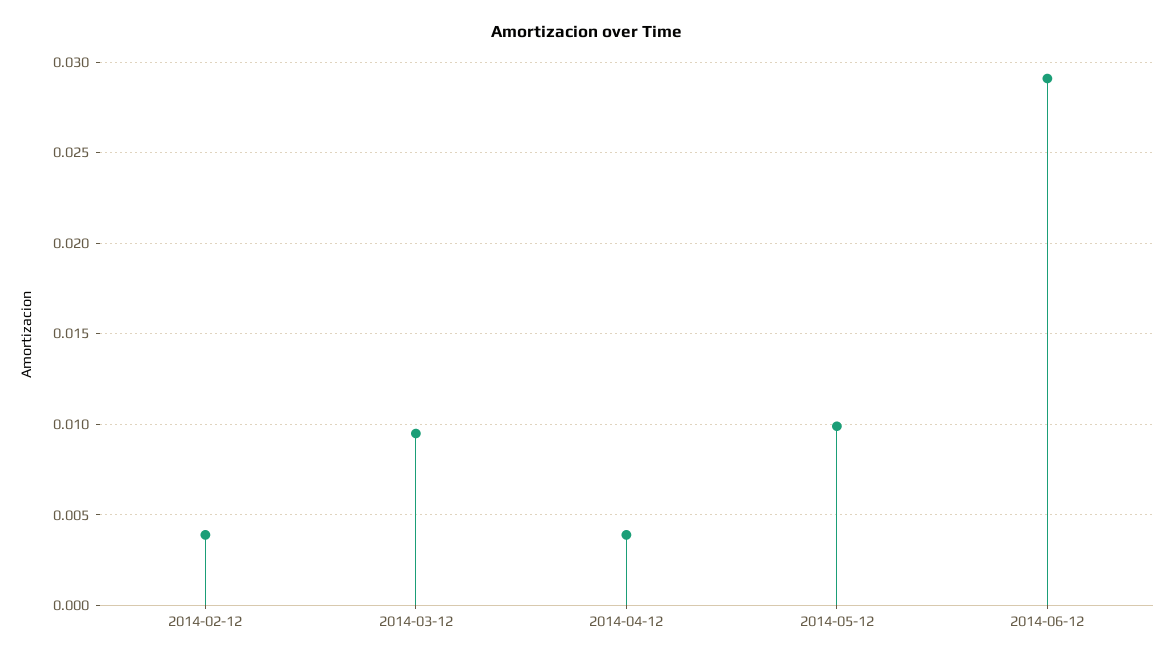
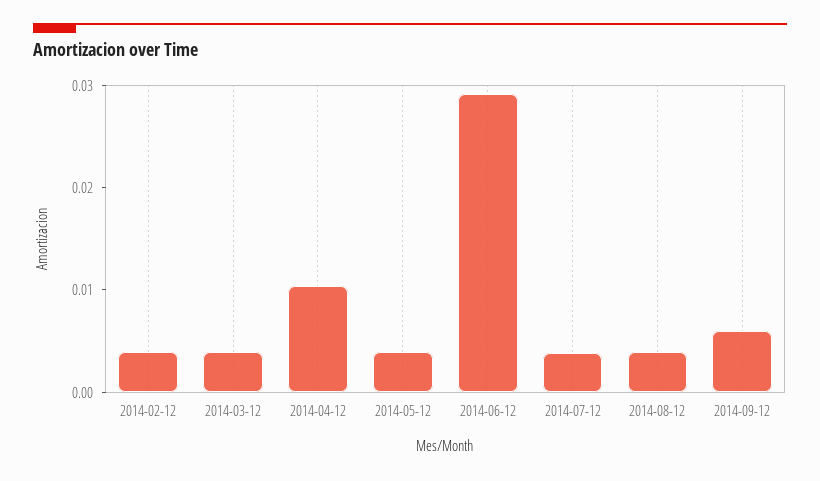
2014-03-12: 0.0095 -> 0.004
2014-04-12: 0.004 -> 0.01
2014-05-12: 0.01 -> 0.004
2014-07-12: none -> 0.004
2014-08-12: none -> 0.004
2014-09-12: none -> 0.006

